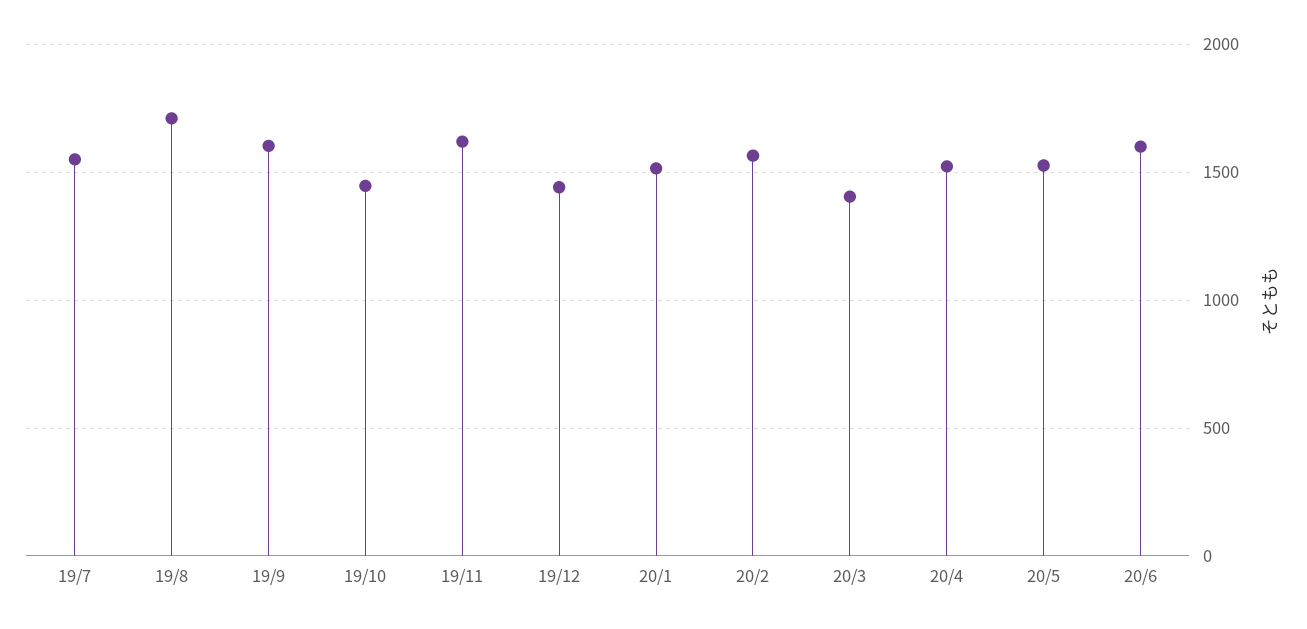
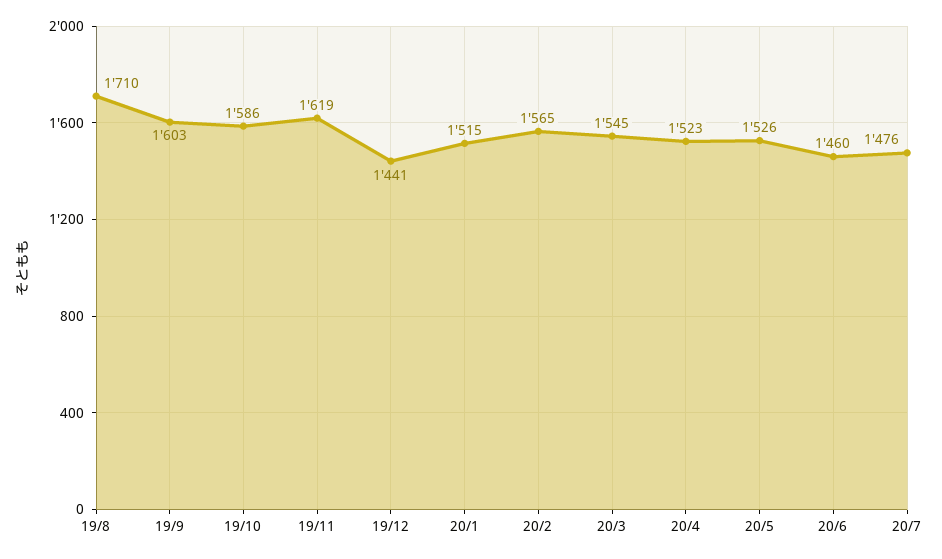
19/7: 1550 -> none
19/10: 1450 -> 1586
20/3: 1400 -> 1545
20/6: 1600 -> 1460
20/7: none -> 1476

